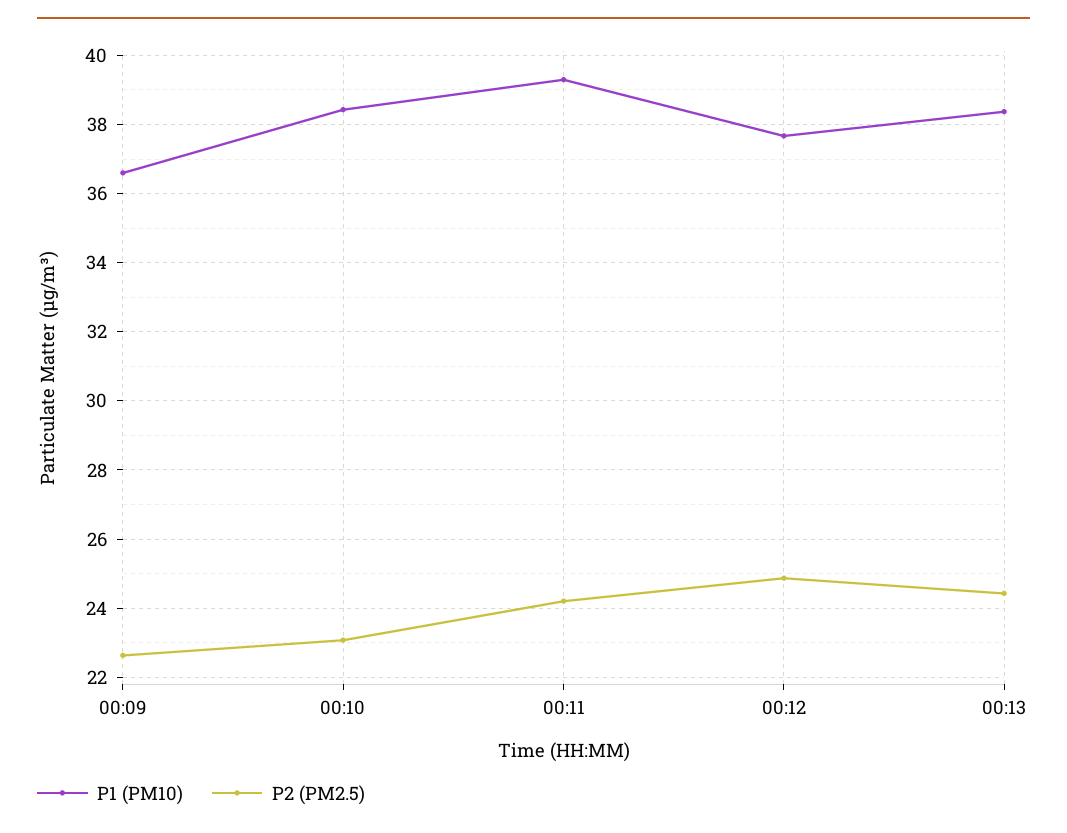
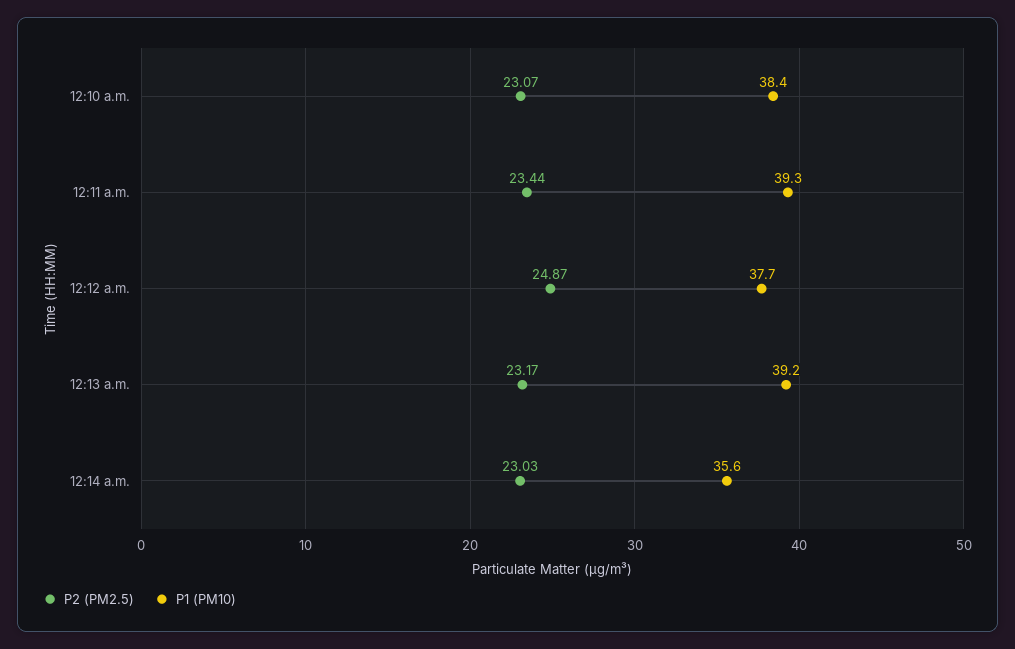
P1 (PM10), 00:09: 36.6 -> none
P2 (PM2.5), 00:09: 22.6 -> none
P2 (PM2.5), 00:11: 24.2 -> 23.44
P1 (PM10), 00:13: 38.4 -> 39.2
P2 (PM2.5), 00:13: 24.4 -> 23.17
P2 (PM2.5), 12:14 a.m.: none -> 23.03
P1 (PM10), 12:14 a.m.: none -> 35.6

